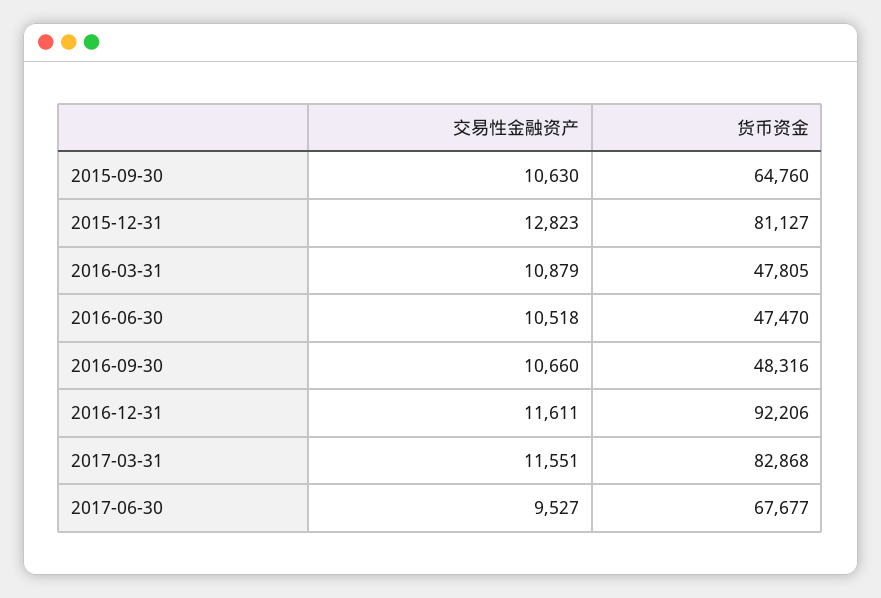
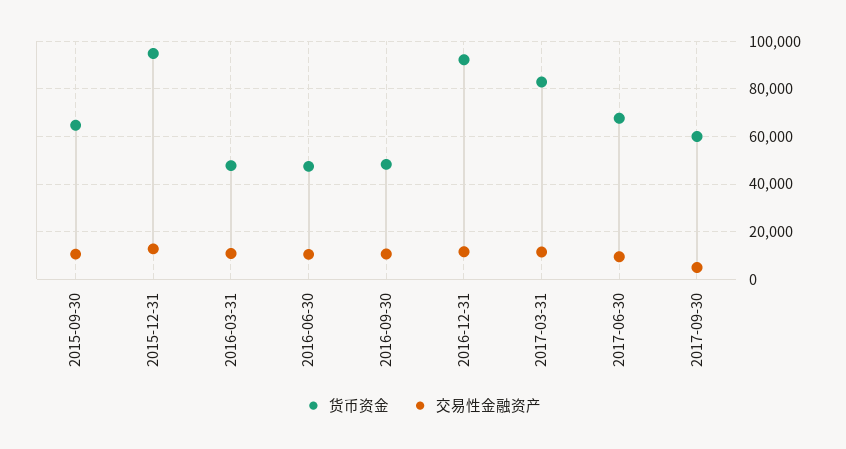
货币资金, 2015-12-31: 81127 -> 95000
货币资金, 2017-09-30: none -> 60000
交易性金融资产, 2017-09-30: none -> 5000

